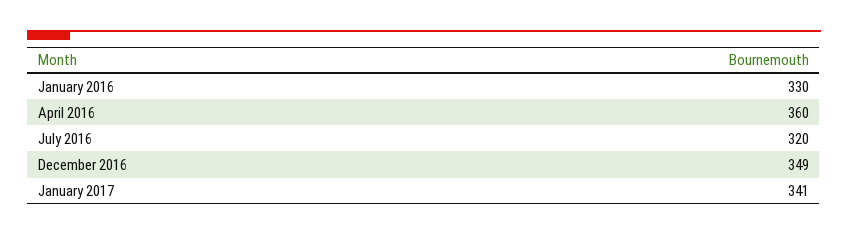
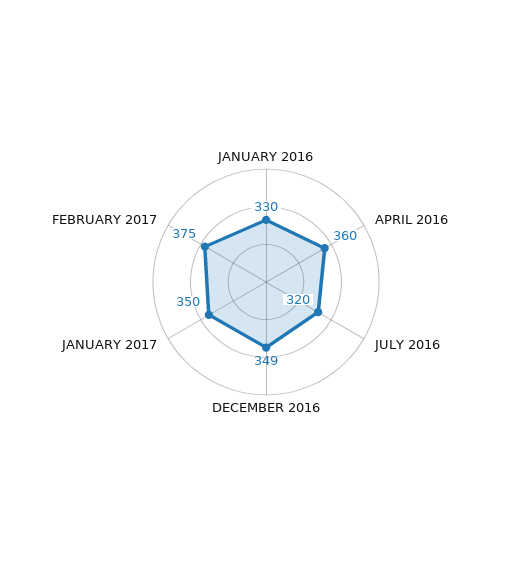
January 2017: 341 -> 350
FEBRUARY 2017: none -> 375

